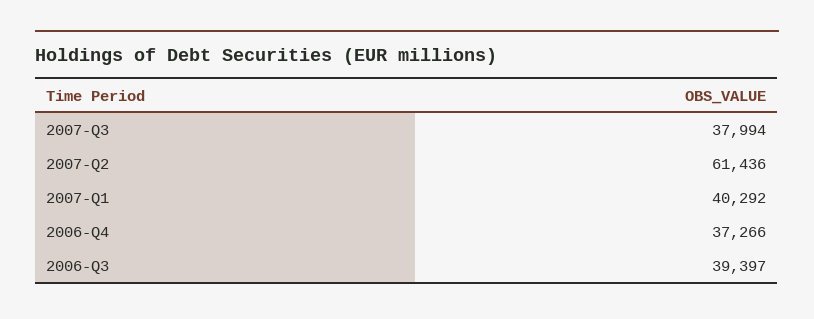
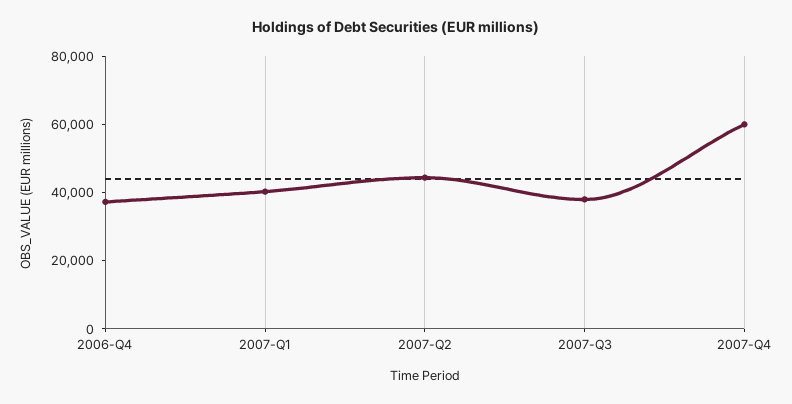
2007-Q2: 61436 -> 45000
2006-Q3: 39397 -> none
2007-Q4: none -> 60000

